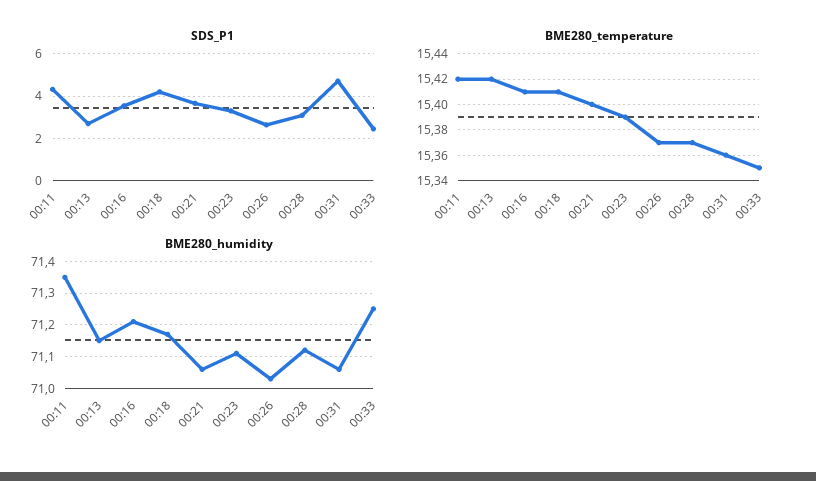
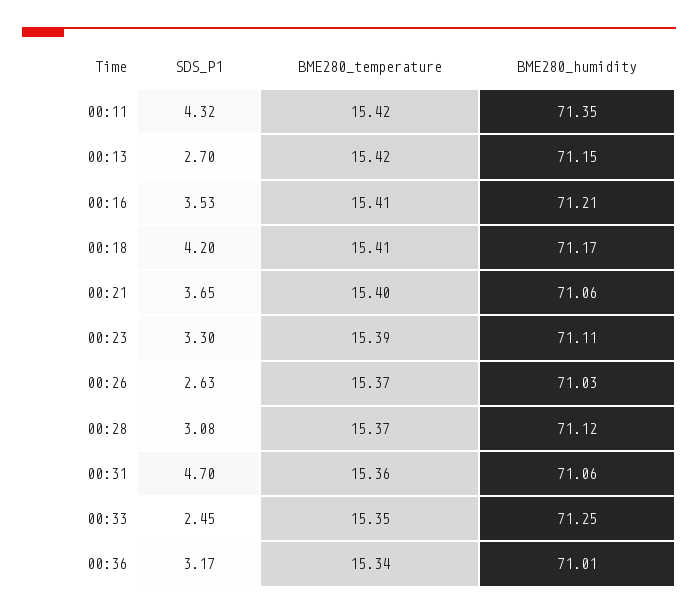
SDS_P1, 00:36: none -> 3.17
BME280_temperature, 00:36: none -> 15.34
BME280_humidity, 00:36: none -> 71.01

